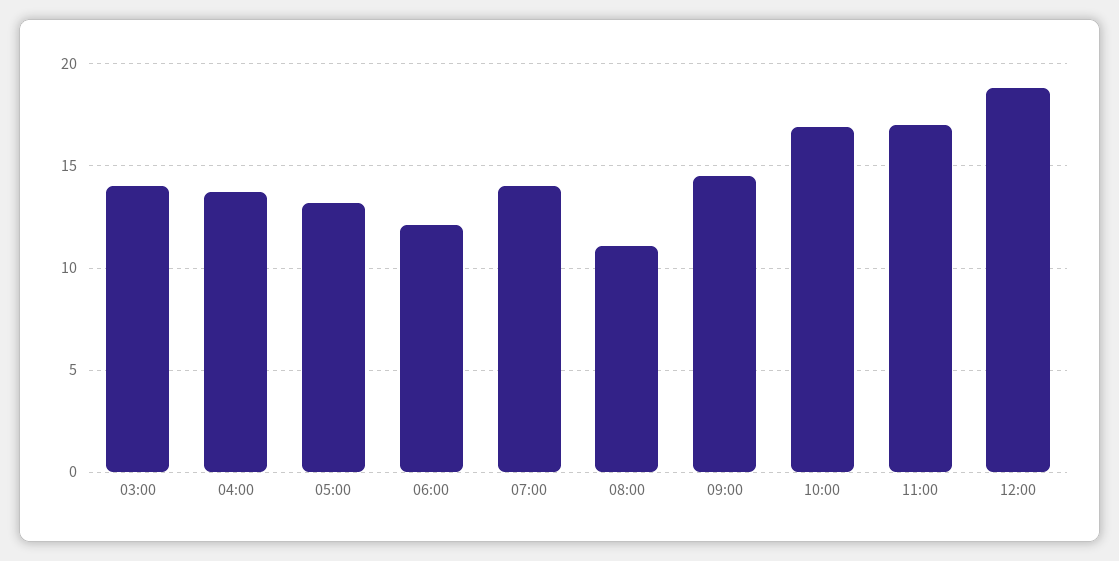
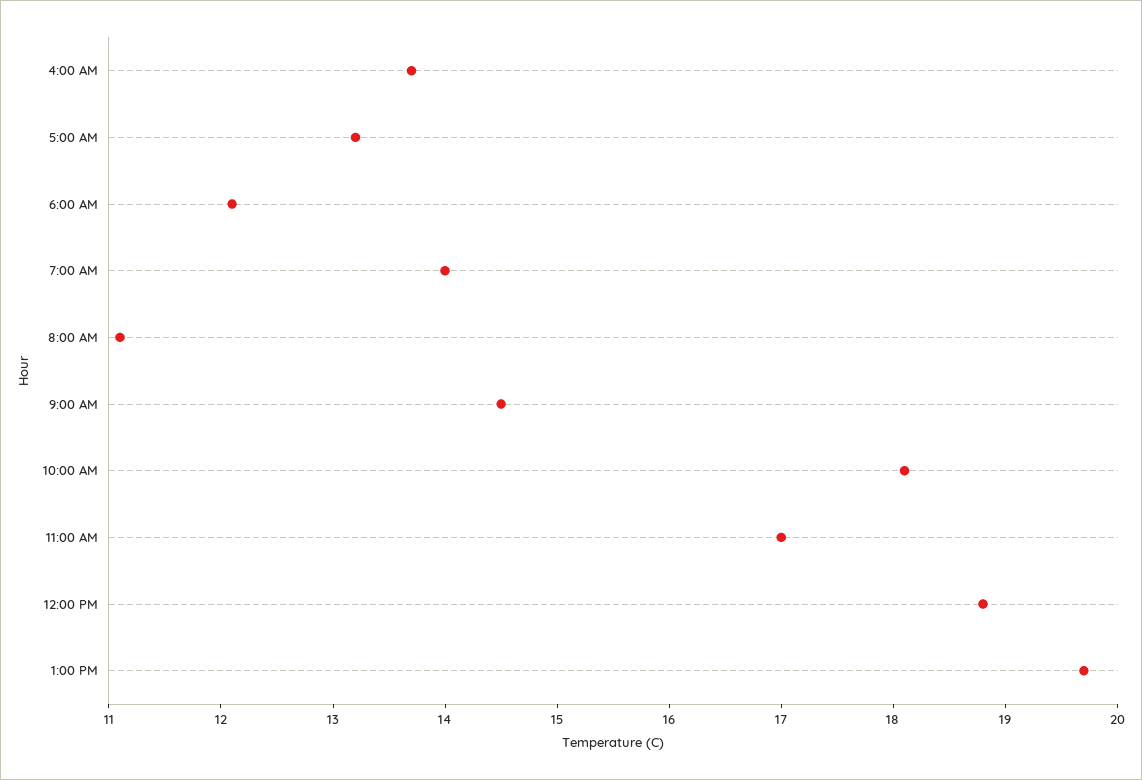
03:00: 14 -> none
10:00: 17 -> 18.1
1:00 PM: none -> 19.7

